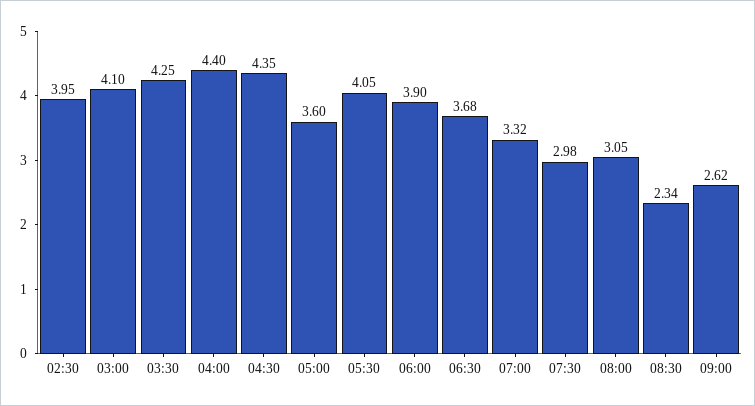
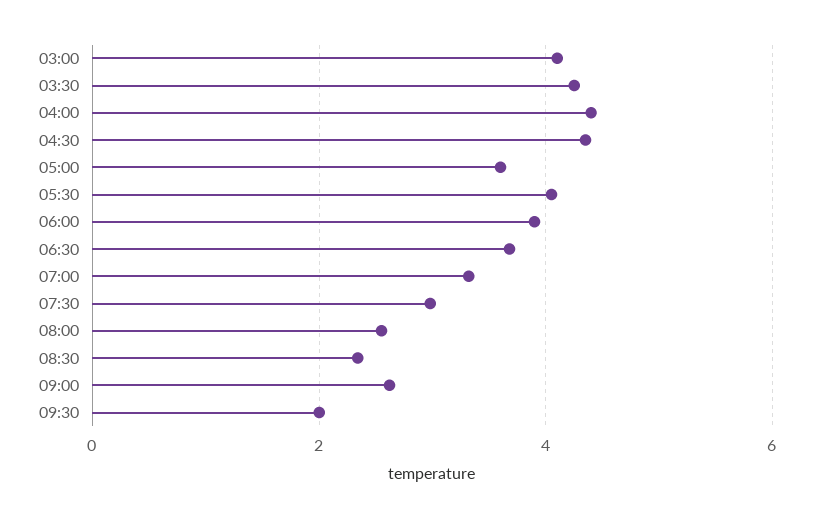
02:30: 3.95 -> none
08:00: 3.05 -> 2.6
09:30: none -> 2

